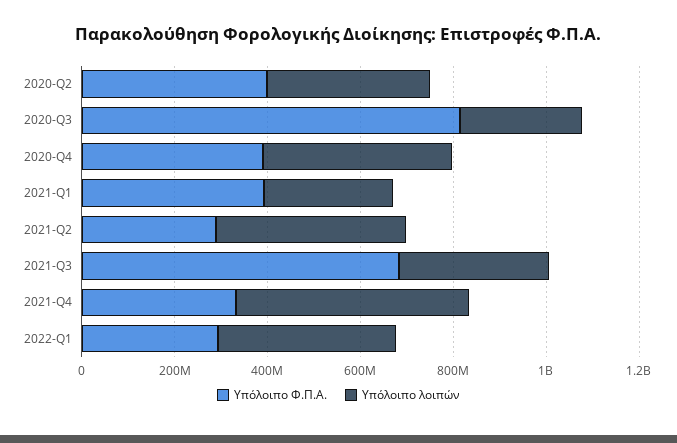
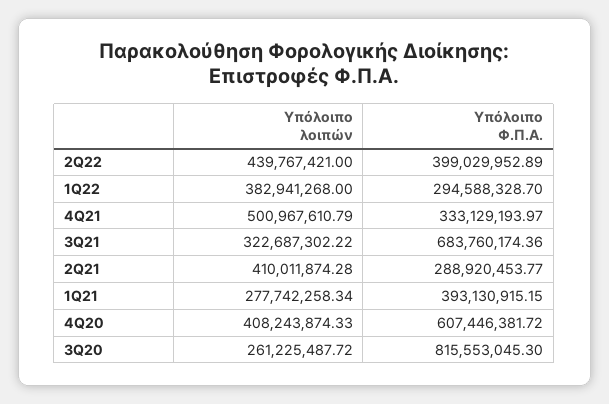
Υπόλοιπο Φ.Π.Α., 2020-Q2: 400000000 -> none
Υπόλοιπο λοιπών, 2020-Q2: 350000000 -> none
Υπόλοιπο Φ.Π.Α., 2020-Q4: 400000000 -> 607446381.72
Υπόλοιπο λοιπών, 2Q22: none -> 439767421
Υπόλοιπο Φ.Π.Α., 2Q22: none -> 399029952.89

